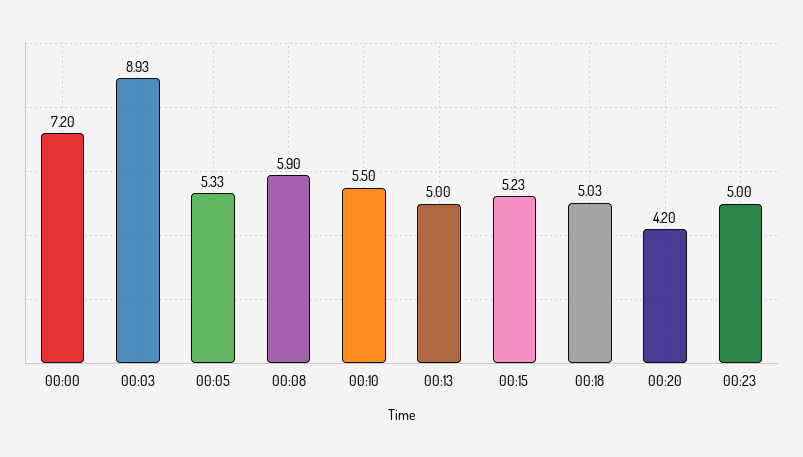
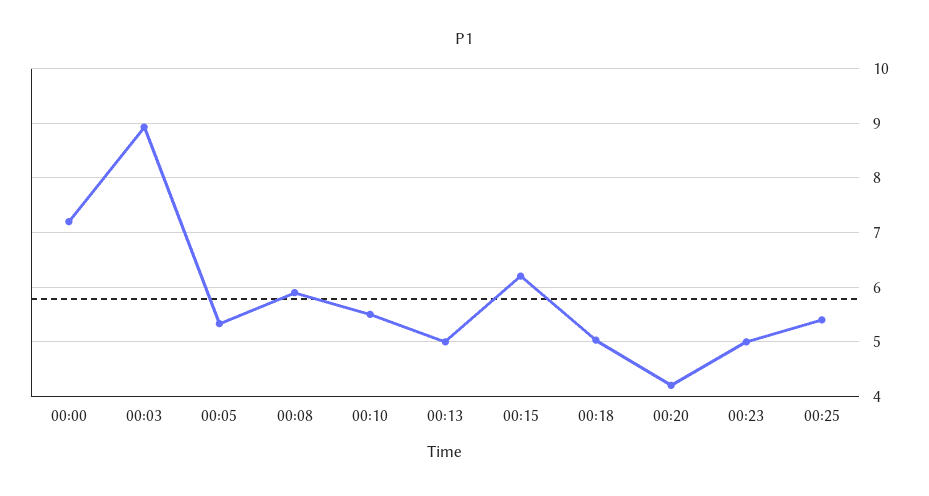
00:15: 5.23 -> 6.2
00:25: none -> 5.4

